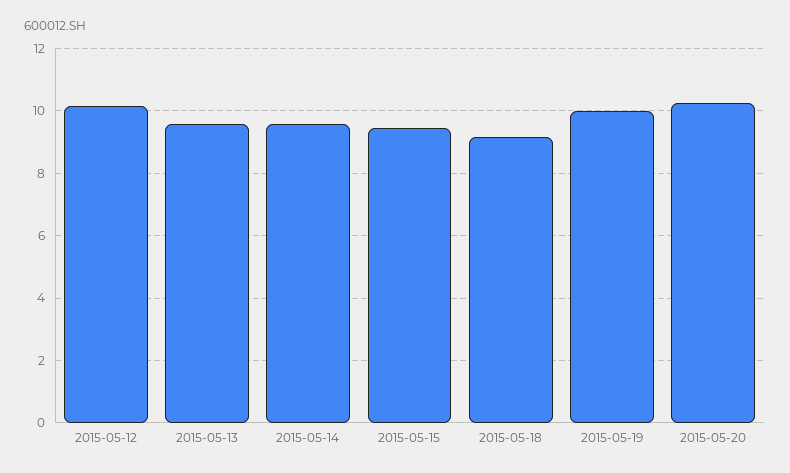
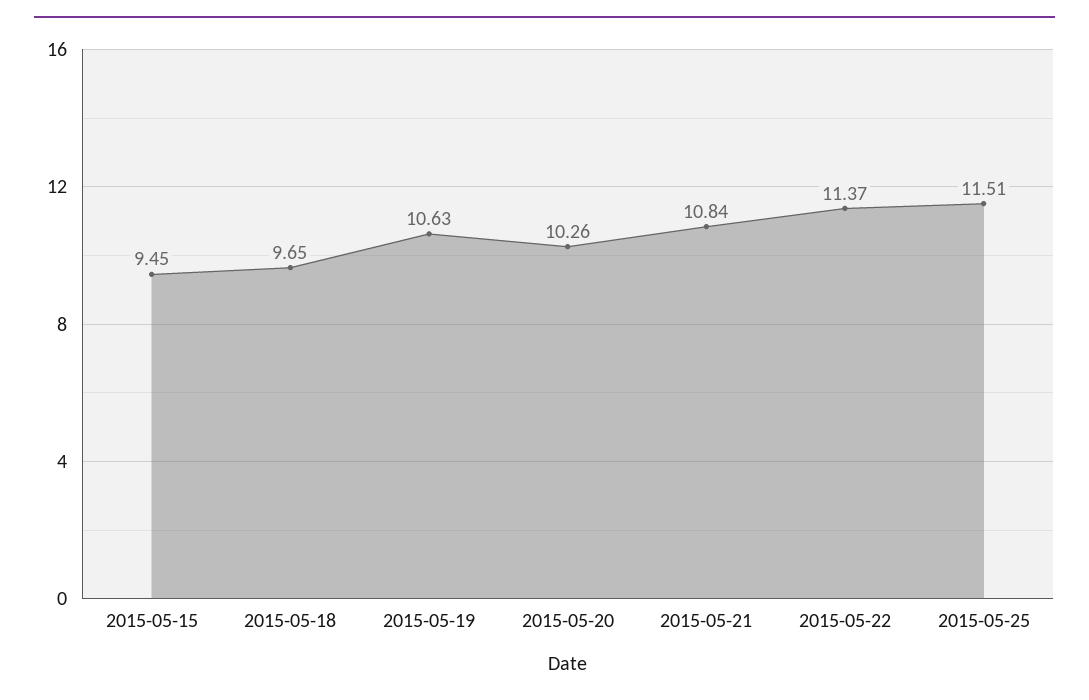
2015-05-12: 10.2 -> none
2015-05-13: 9.6 -> none
2015-05-14: 9.6 -> none
2015-05-18: 9.2 -> 9.65
2015-05-19: 10 -> 10.63
2015-05-21: none -> 10.84
2015-05-22: none -> 11.37
2015-05-25: none -> 11.51

